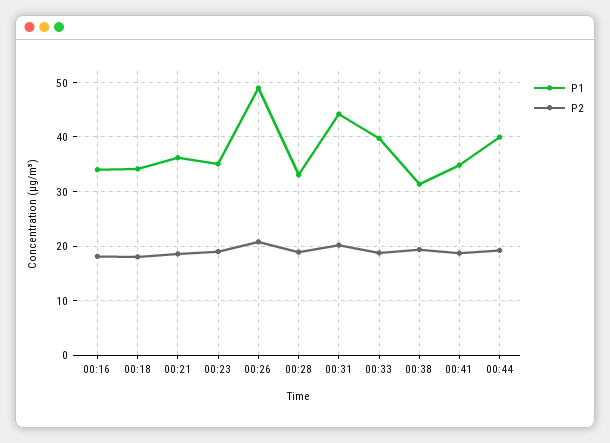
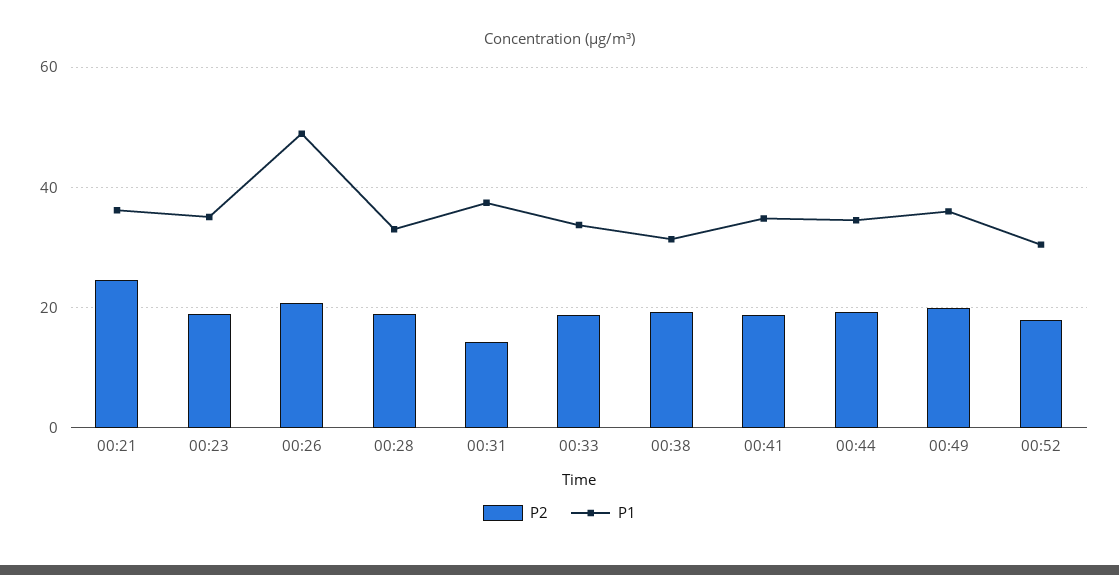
P1, 00:16: 34 -> none
P2, 00:16: 18 -> none
P1, 00:18: 34 -> none
P2, 00:18: 18 -> none
P2, 00:21: 18 -> 24
P1, 00:31: 44 -> 38
P2, 00:31: 20 -> 14
P1, 00:33: 40 -> 34
P1, 00:44: 40 -> 34
P2, 00:49: none -> 20
P1, 00:49: none -> 36
P2, 00:52: none -> 18
P1, 00:52: none -> 30

